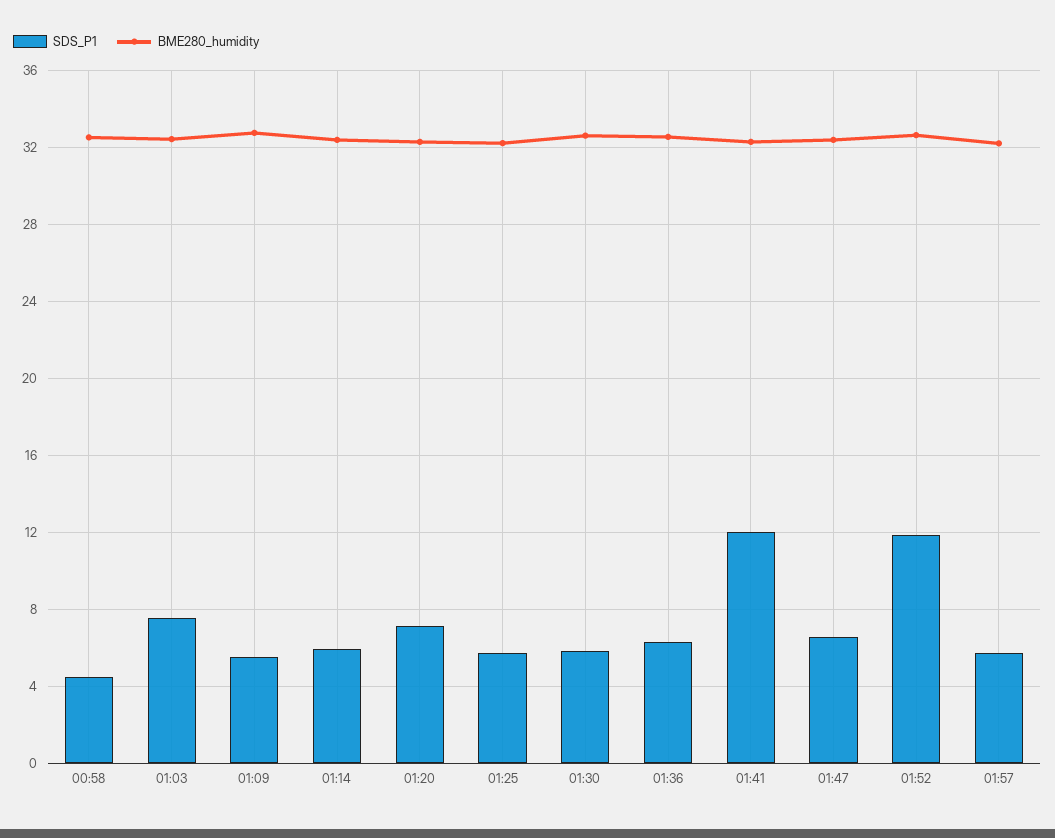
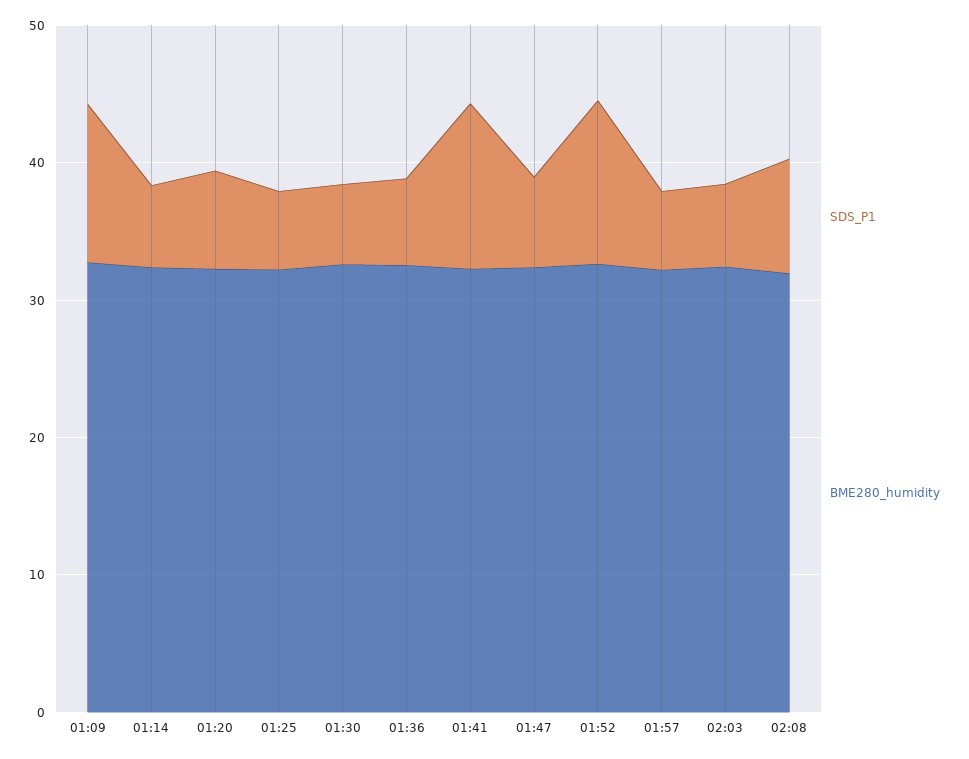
SDS_P1, 00:58: 4.5 -> none
BME280_humidity, 00:58: 32.5 -> none
SDS_P1, 01:03: 7.5 -> none
BME280_humidity, 01:03: 32.5 -> none
SDS_P1, 01:09: 5.5 -> 12
SDS_P1, 02:03: none -> 6
BME280_humidity, 02:03: none -> 32
SDS_P1, 02:08: none -> 8
BME280_humidity, 02:08: none -> 32

